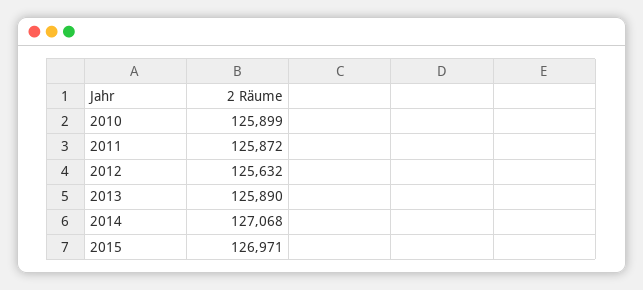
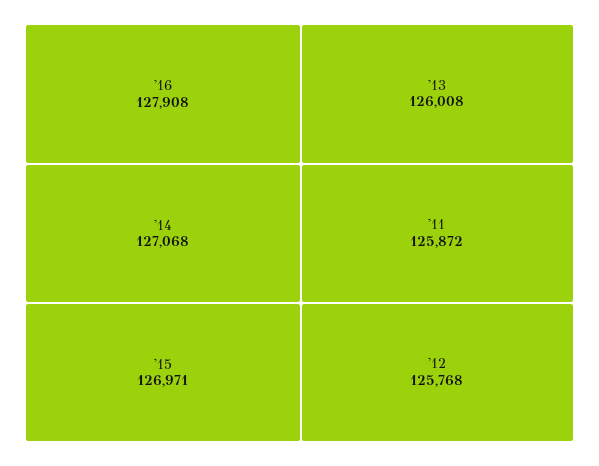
2010: 125899 -> none
2012: 125632 -> 125768
2013: 125890 -> 126008
'16: none -> 127908

